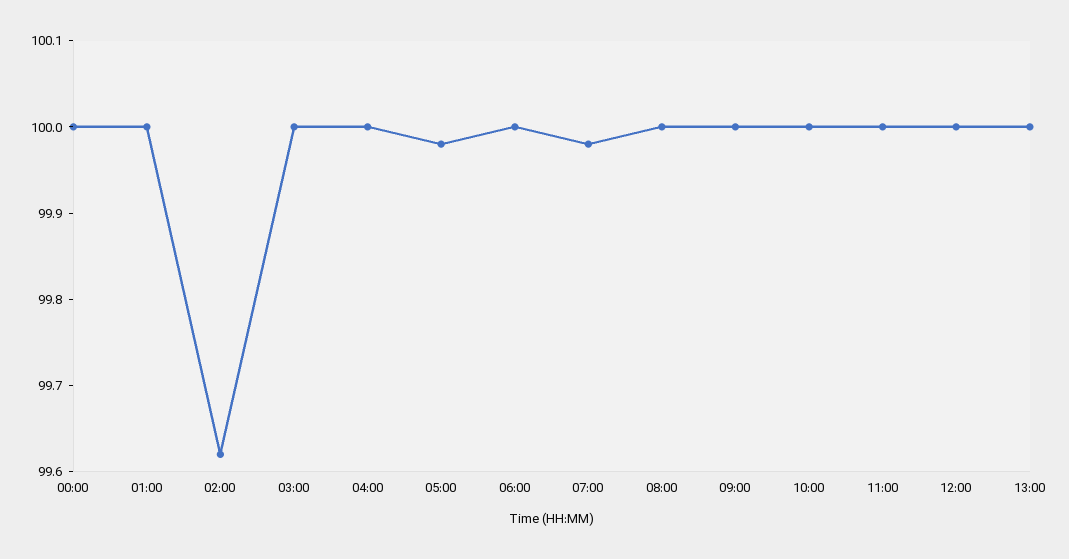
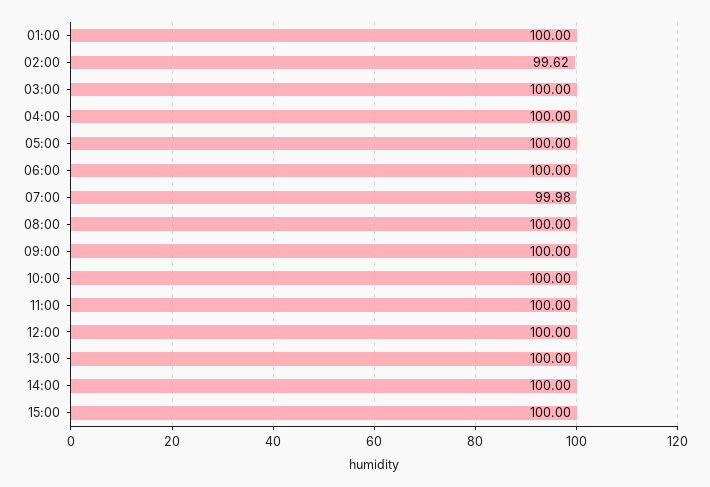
00:00: 100 -> none
05:00: 99.98 -> 100
14:00: none -> 100
15:00: none -> 100

